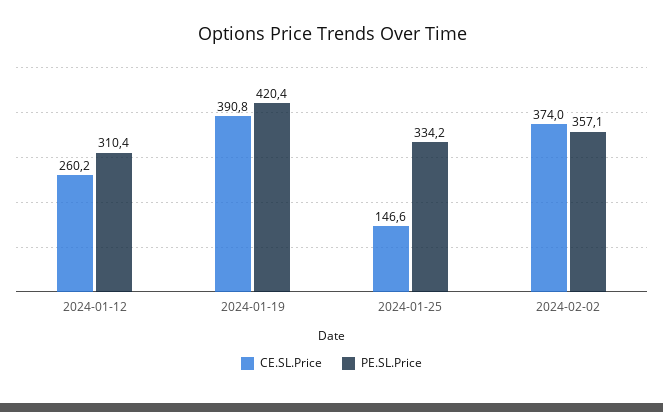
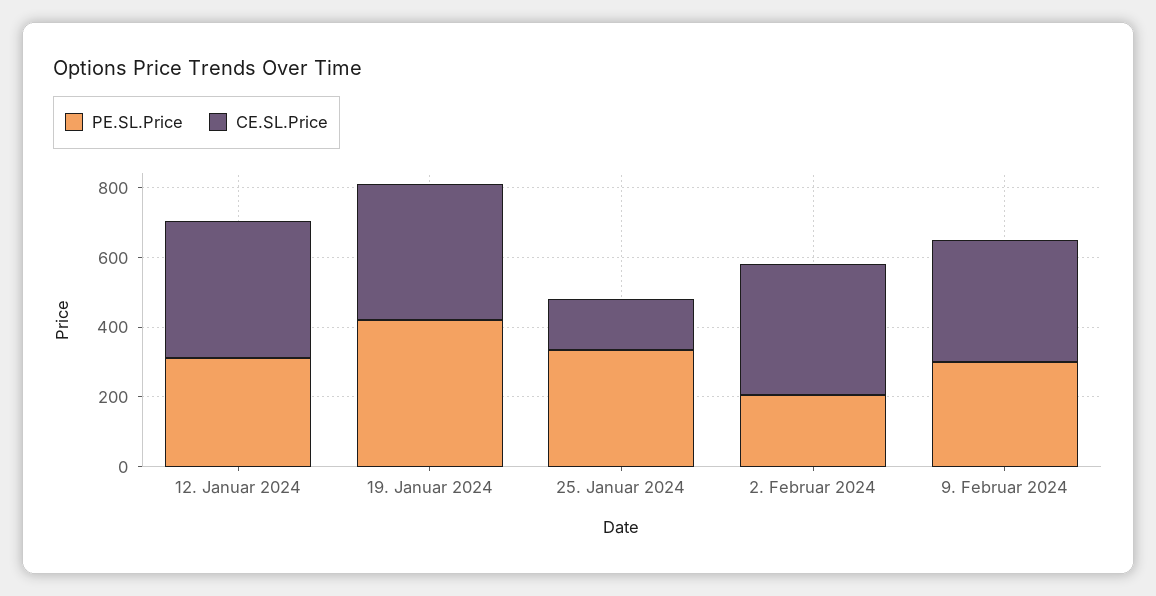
CE.SL.Price, 2024-01-12: 260.2 -> 400
PE.SL.Price, 2024-02-02: 357.1 -> 200
PE.SL.Price, 9. Februar 2024: none -> 300
CE.SL.Price, 9. Februar 2024: none -> 350

